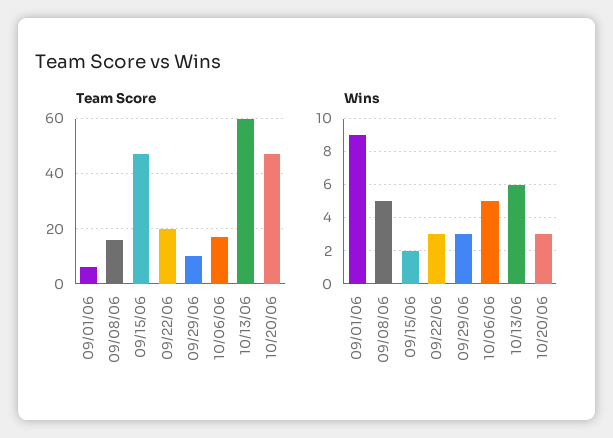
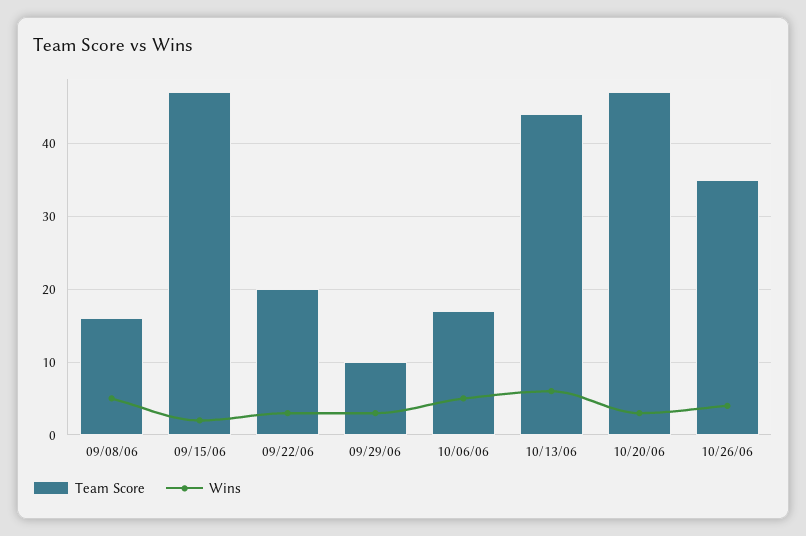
Team Score, 09/01/06: 5 -> none
Team Score, 10/13/06: 60 -> 44
Wins, 09/01/06: 9 -> none
Team Score, 10/26/06: none -> 35
Wins, 10/26/06: none -> 4

